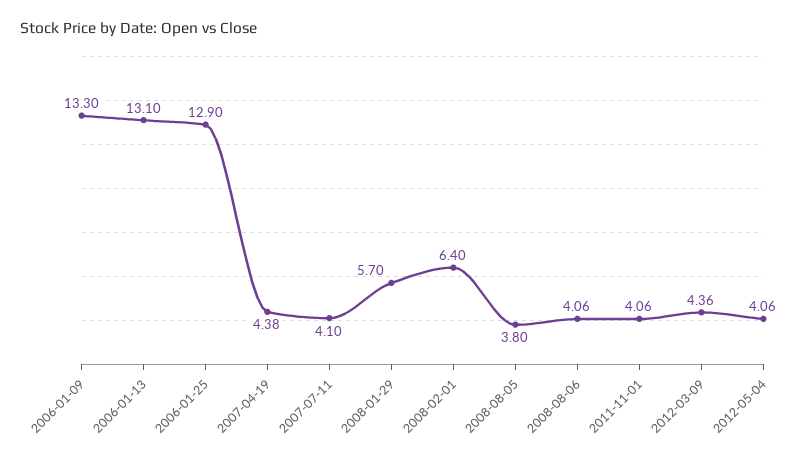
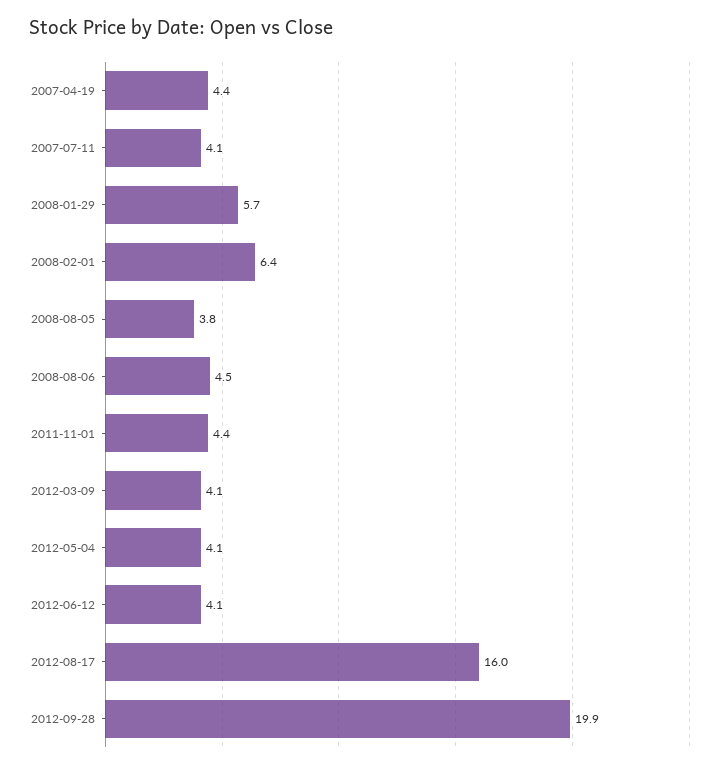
2006-01-09: 13.3 -> none
2006-01-13: 13.1 -> none
2006-01-25: 12.9 -> none
2008-08-06: 4.06 -> 4.5
2011-11-01: 4.06 -> 4.4
2012-03-09: 4.36 -> 4.1
2012-06-12: none -> 4.1
2012-08-17: none -> 16
2012-09-28: none -> 19.9

